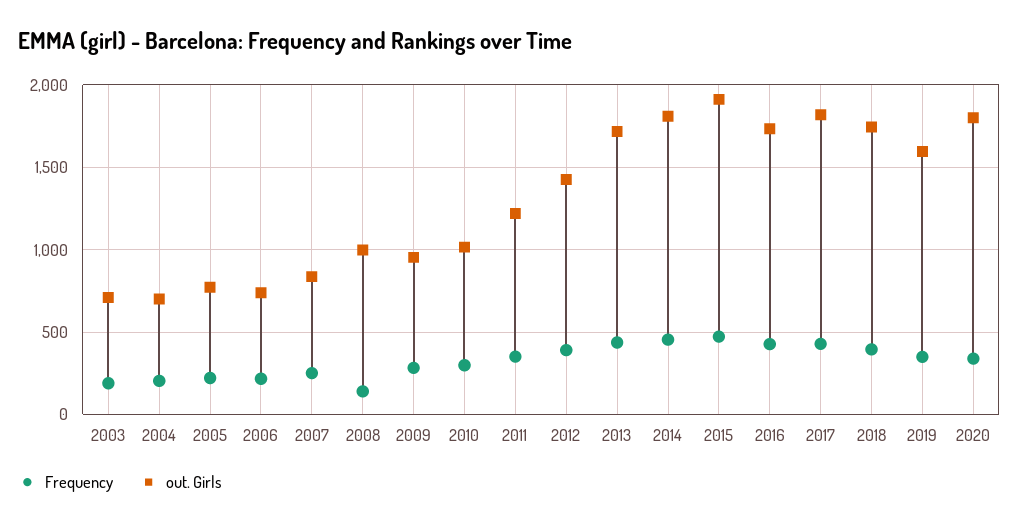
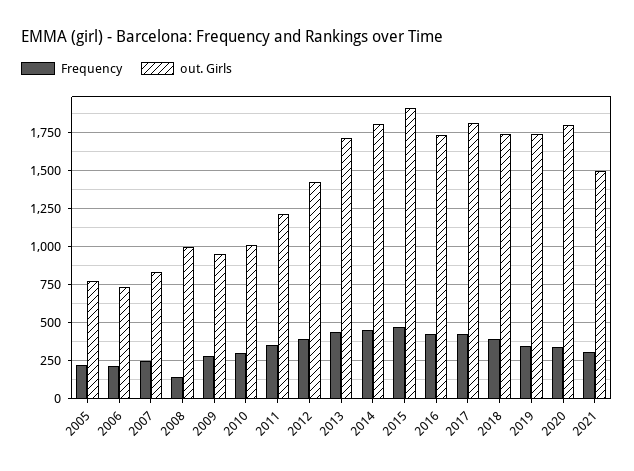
Frequency, 2003: 200 -> none
out. Girls, 2003: 700 -> none
Frequency, 2004: 200 -> none
out. Girls, 2004: 700 -> none
out. Girls, 2019: 1600 -> 1750
Frequency, 2021: none -> 300
out. Girls, 2021: none -> 1500

